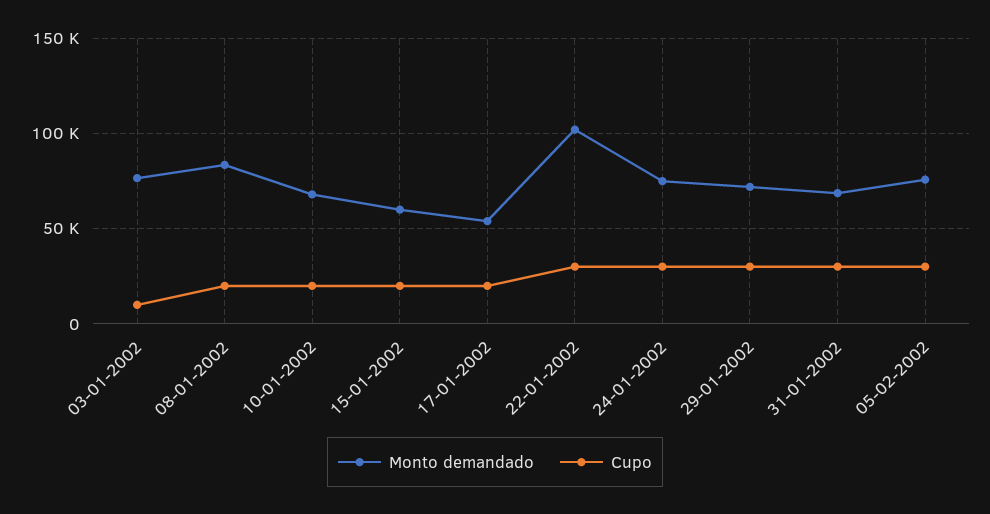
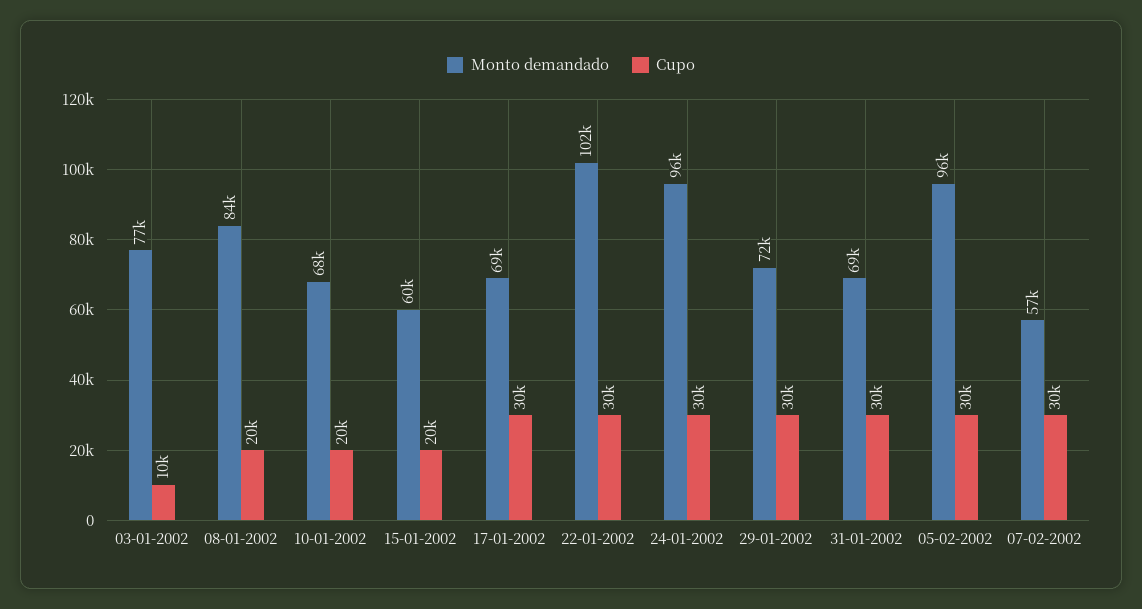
Monto demandado, 17-01-2002: 55000 -> 69000
Cupo, 17-01-2002: 20000 -> 30000
Monto demandado, 24-01-2002: 75000 -> 96000
Monto demandado, 05-02-2002: 75000 -> 96000
Monto demandado, 07-02-2002: none -> 57000
Cupo, 07-02-2002: none -> 30000

